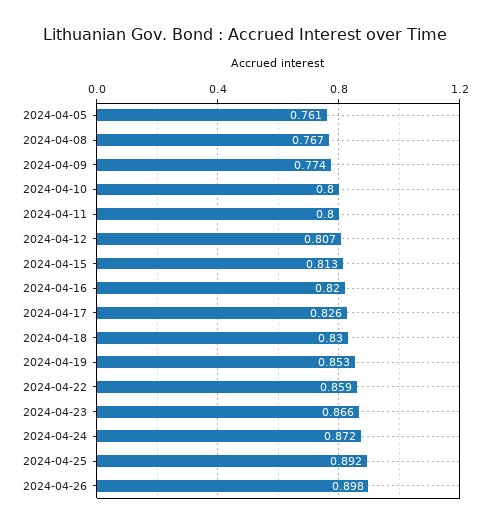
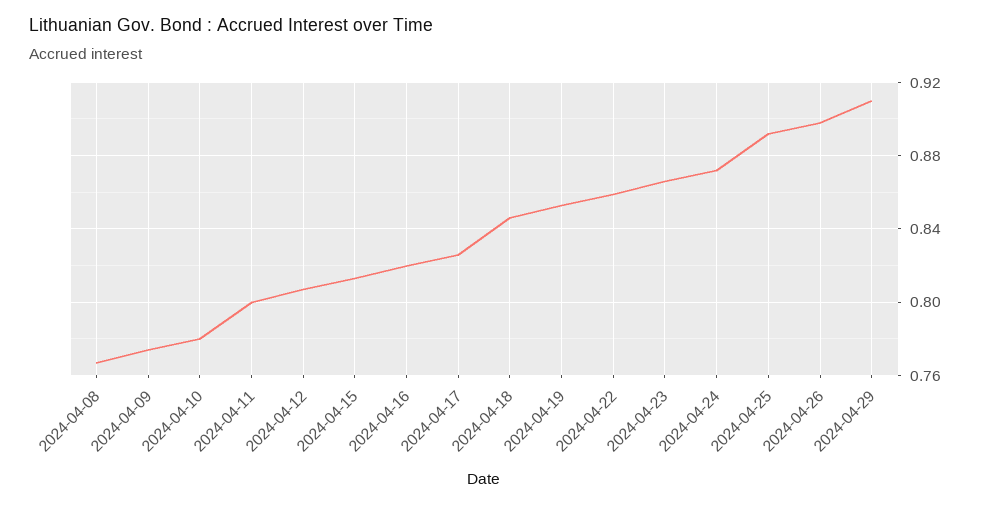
2024-04-05: 0.761 -> none
2024-04-10: 0.8 -> 0.78
2024-04-18: 0.83 -> 0.845
2024-04-29: none -> 0.91

